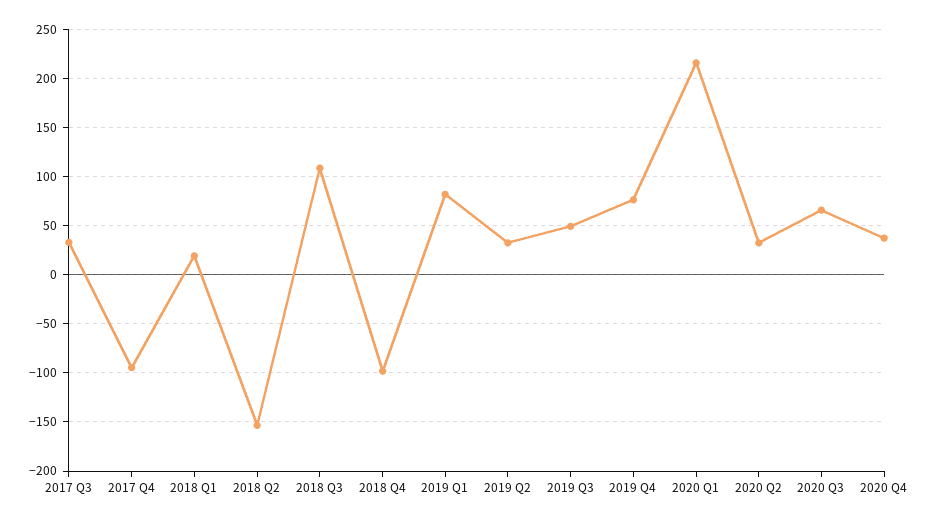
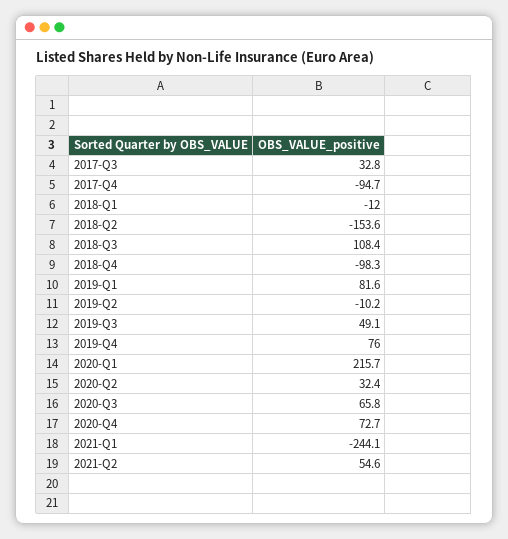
2018 Q1: 20 -> -12
2019 Q2: 30 -> -10.2
2020 Q4: 40 -> 72.7
2021-Q1: none -> -244.1
2021-Q2: none -> 54.6

